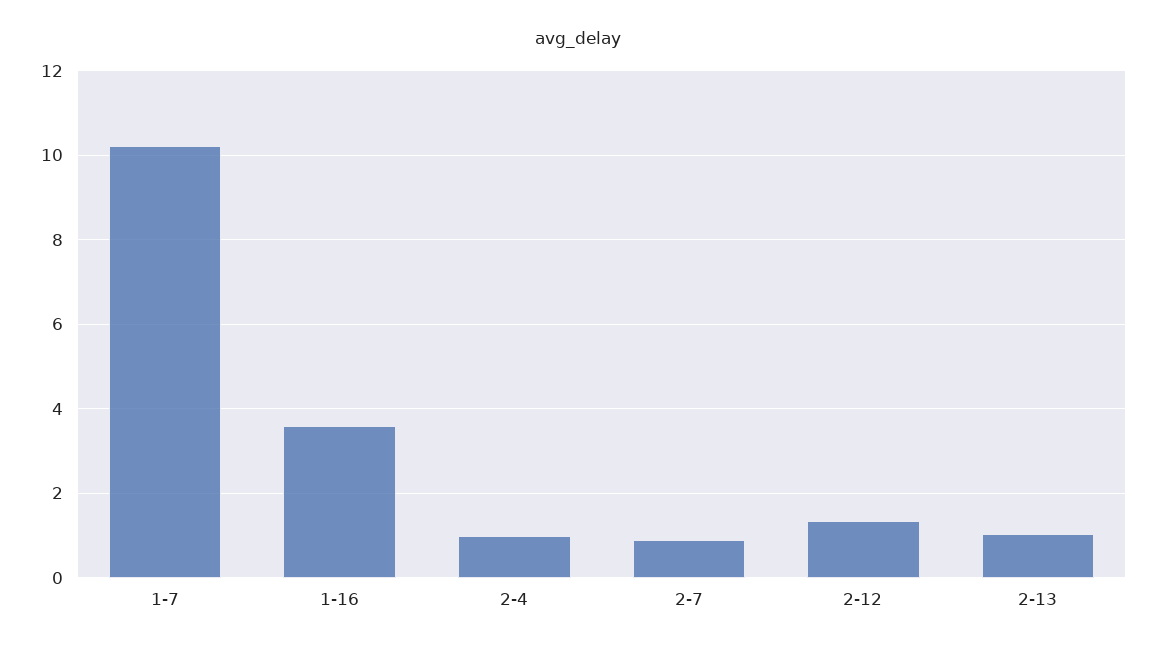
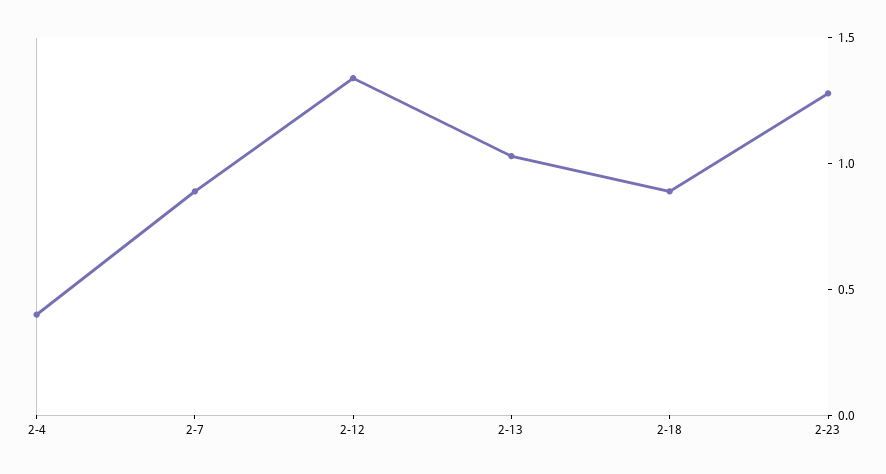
1-7: 10.2 -> none
1-16: 3.6 -> none
2-4: 1 -> 0.4
2-18: none -> 0.9
2-23: none -> 1.3

